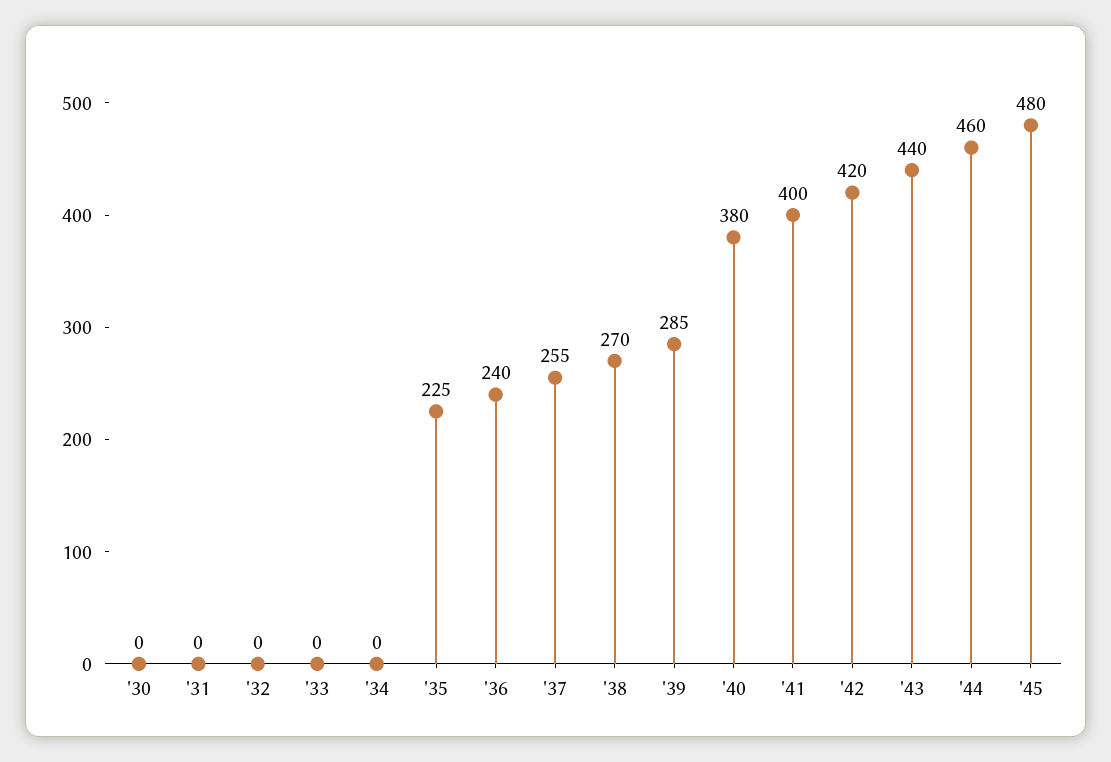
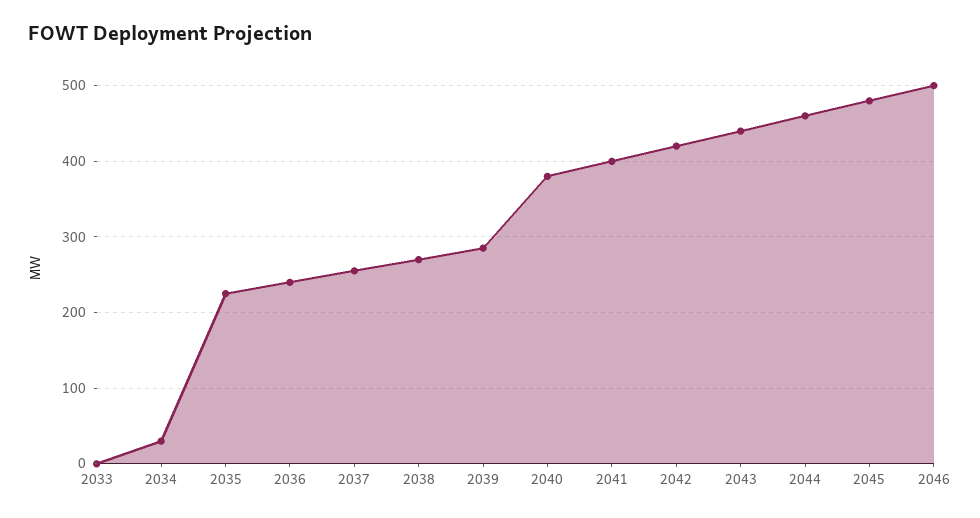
'30: 0 -> none
'31: 0 -> none
'32: 0 -> none
'34: 0 -> 30
2046: none -> 500

